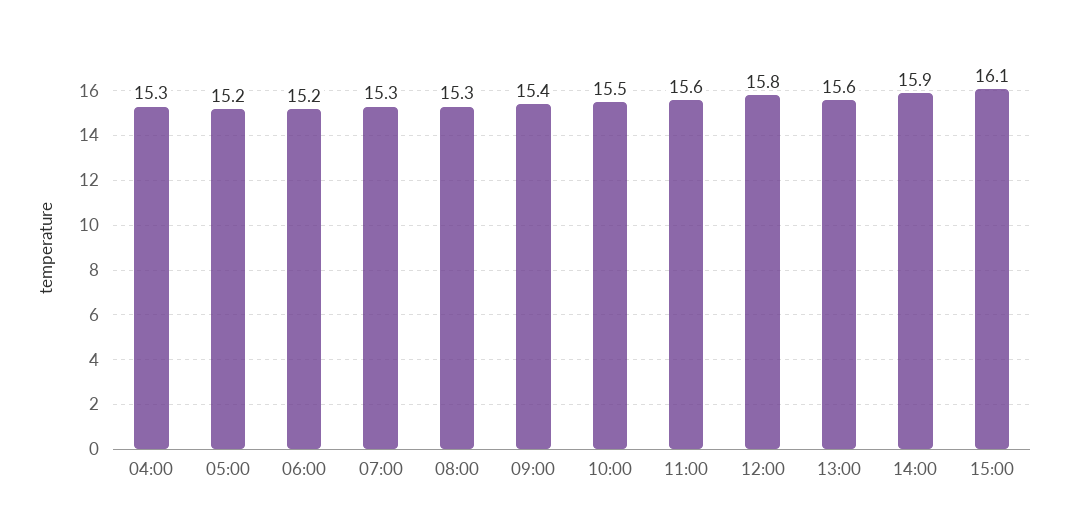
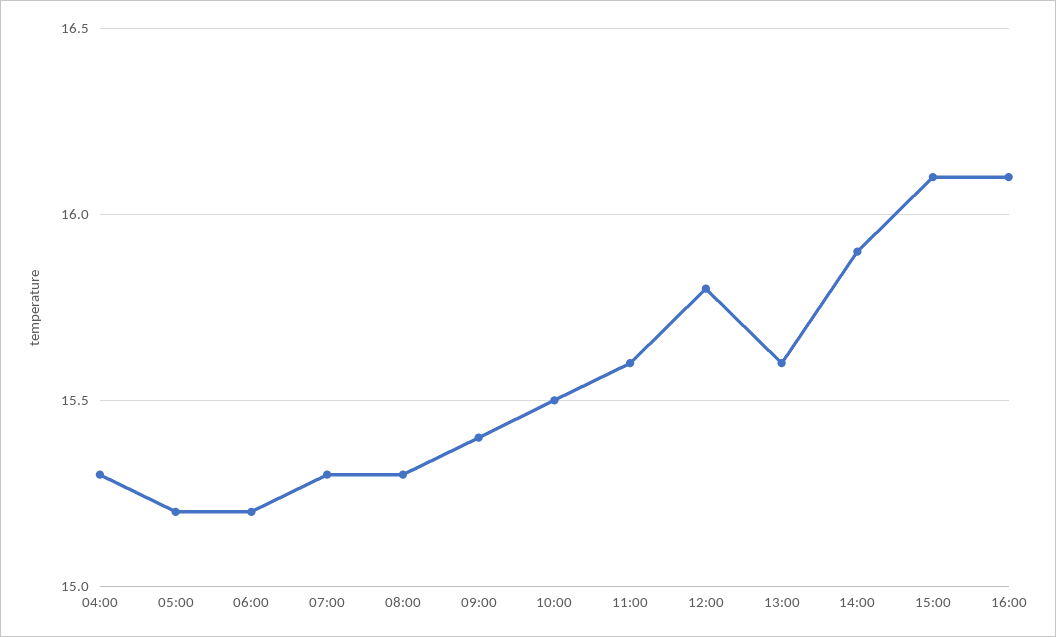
16:00: none -> 16.1

